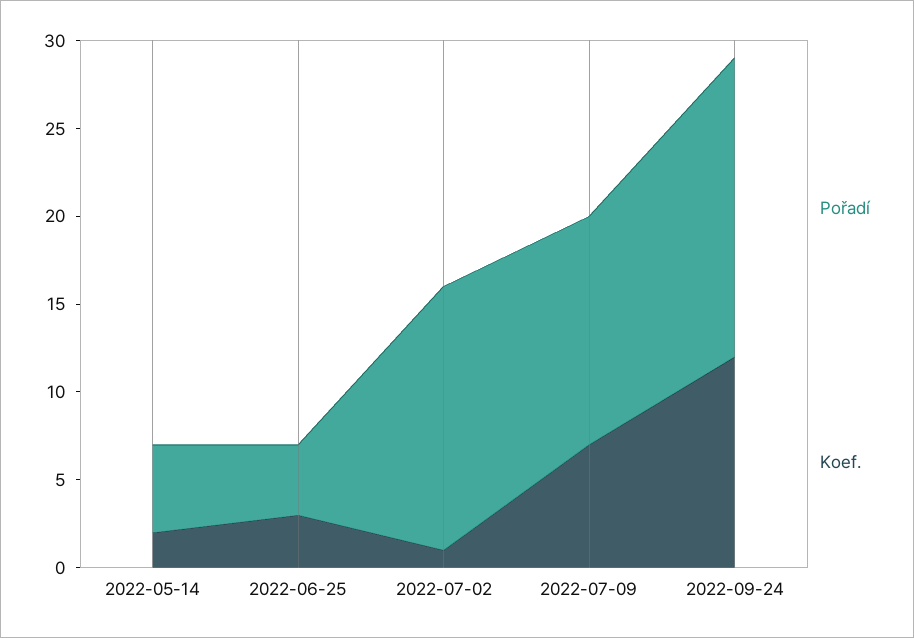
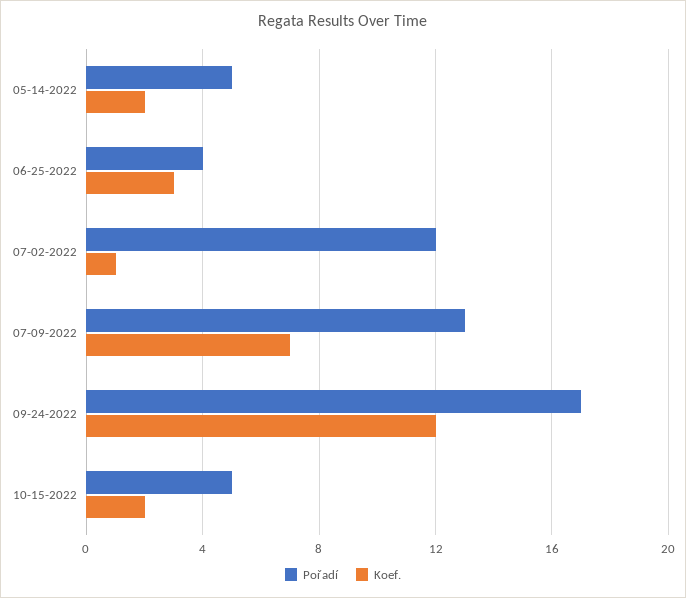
Pořadí, 2022-07-02: 15 -> 12
Pořadí, 10-15-2022: none -> 5
Koef., 10-15-2022: none -> 2

